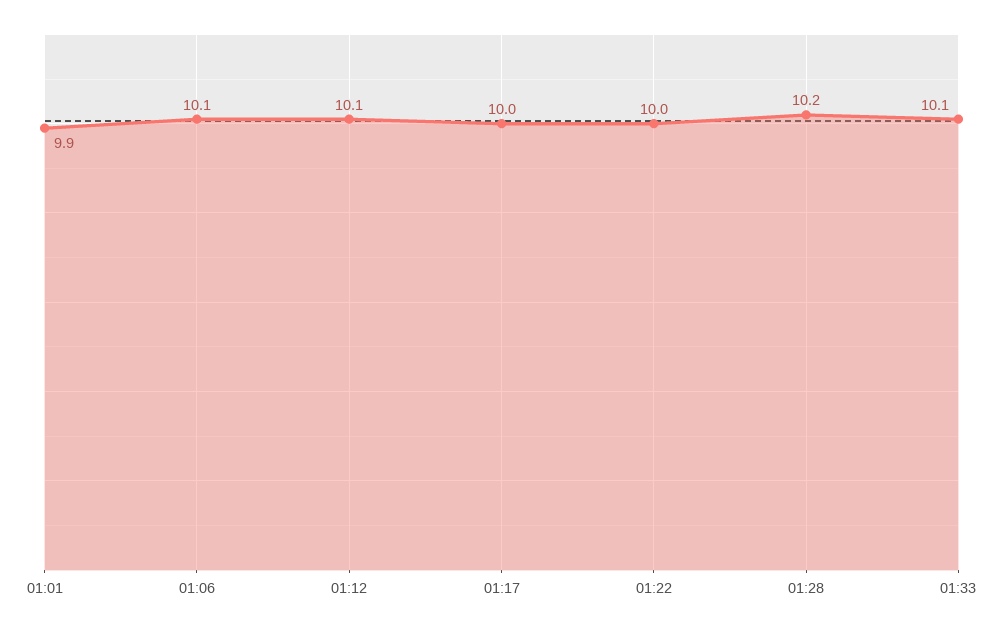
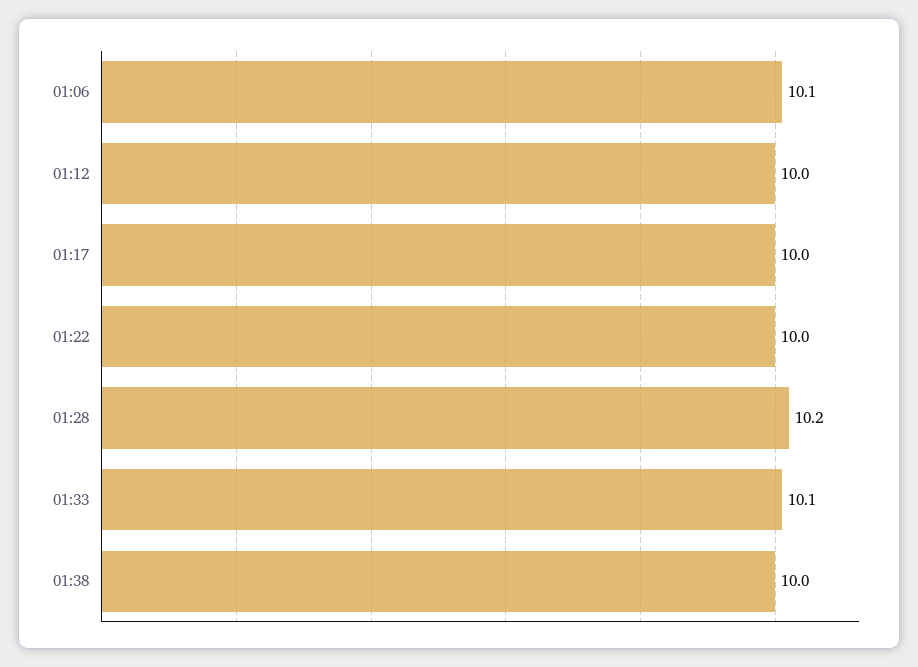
01:01: 9.9 -> none
01:12: 10.1 -> 10
01:38: none -> 10

